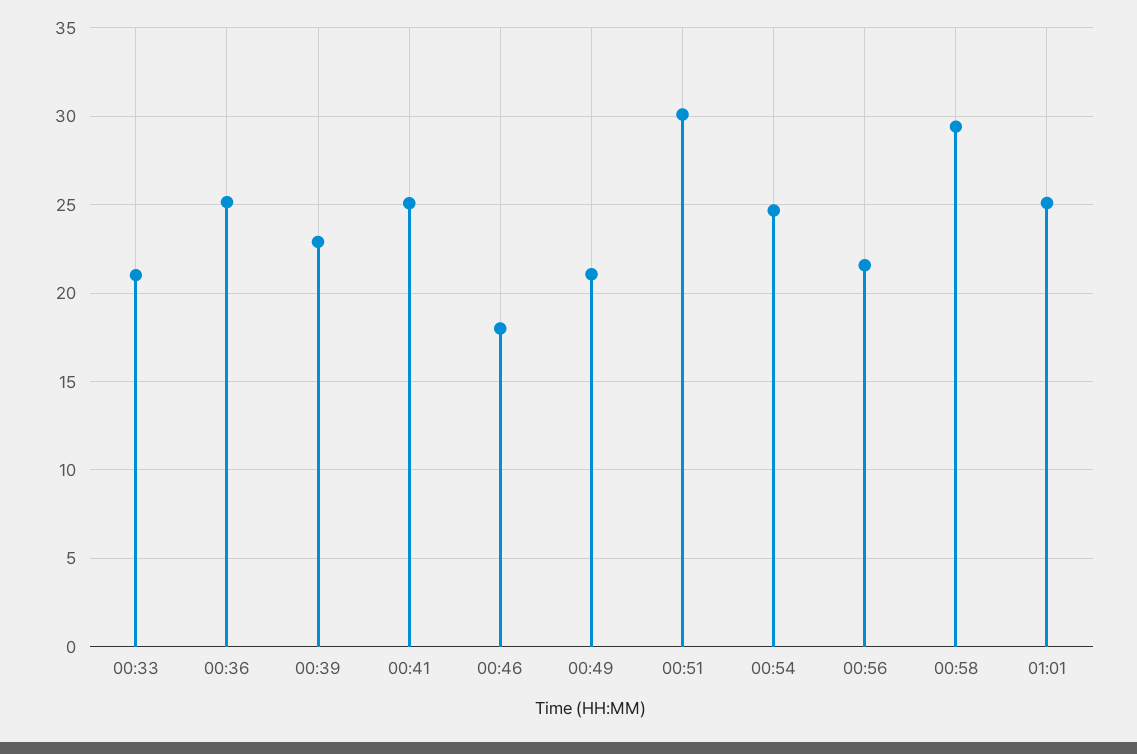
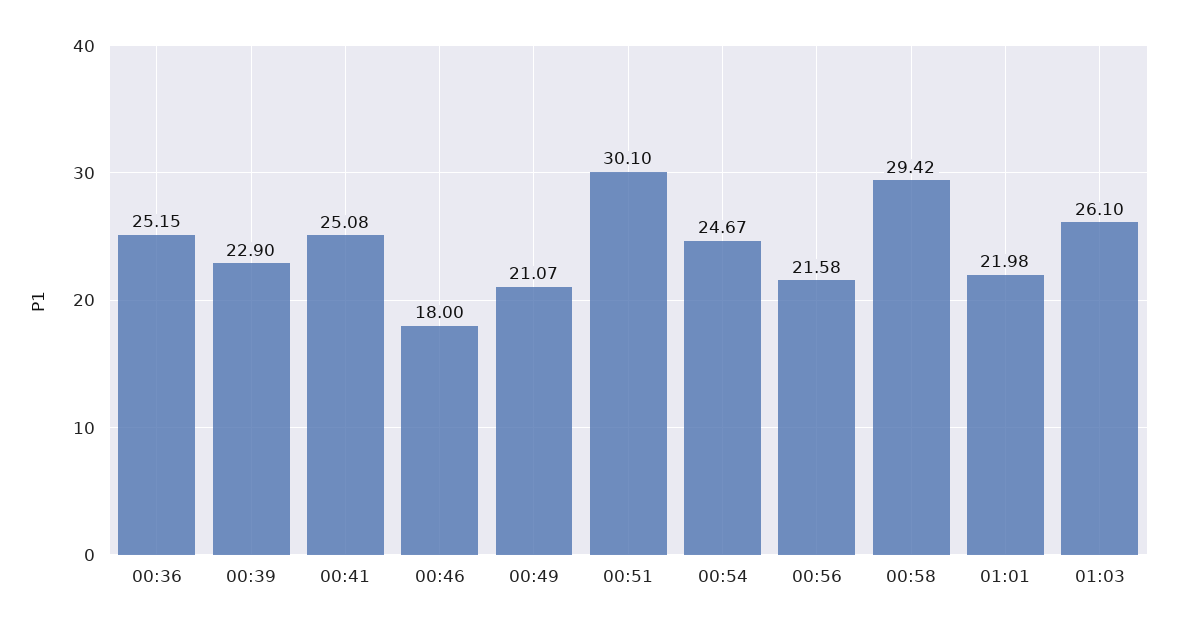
00:33: 21 -> none
01:01: 25 -> 21.98
01:03: none -> 26.1

